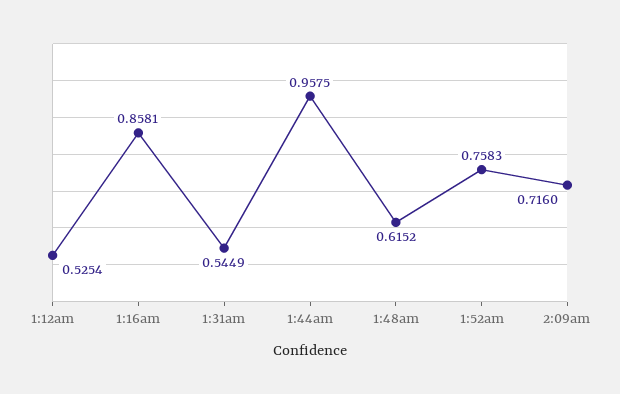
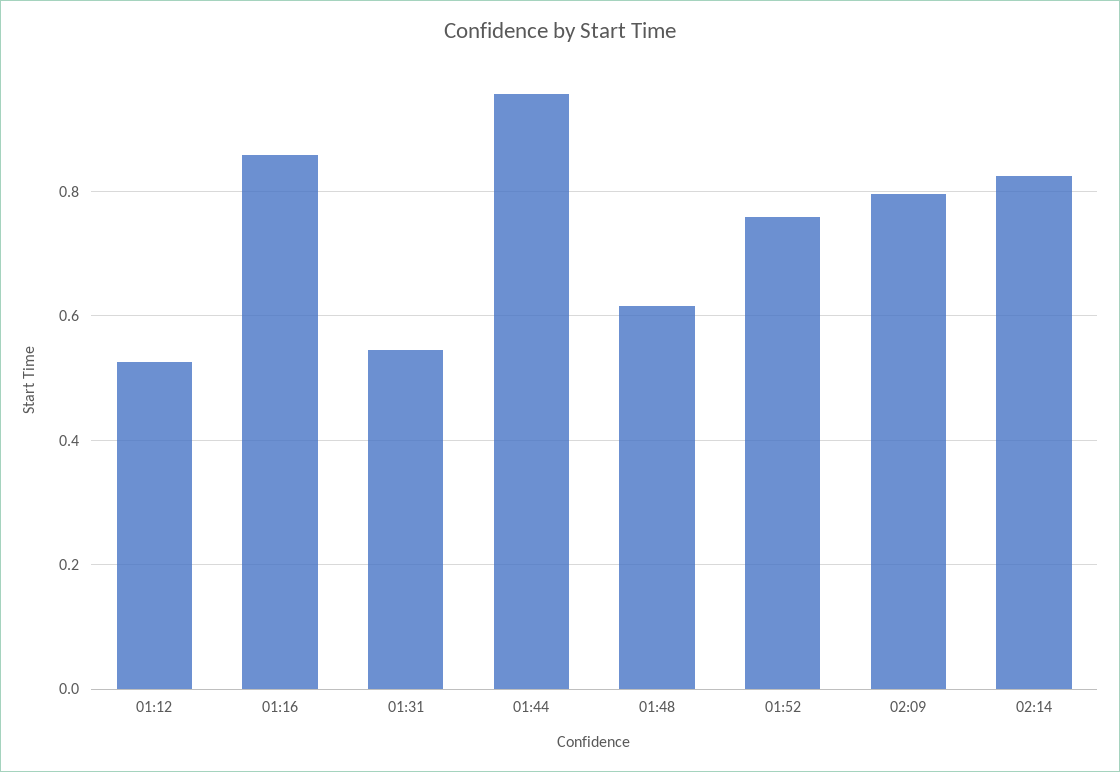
2:09am: 0.716 -> 0.8
02:14: none -> 0.82

